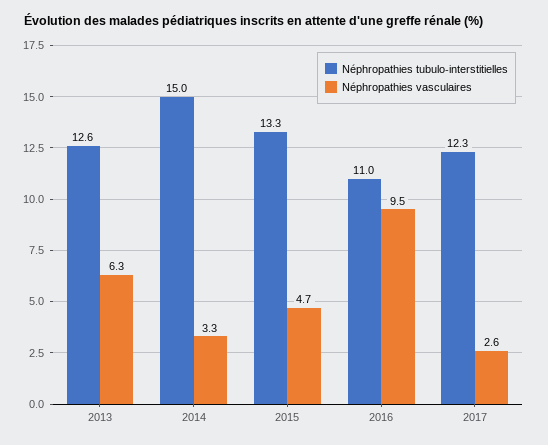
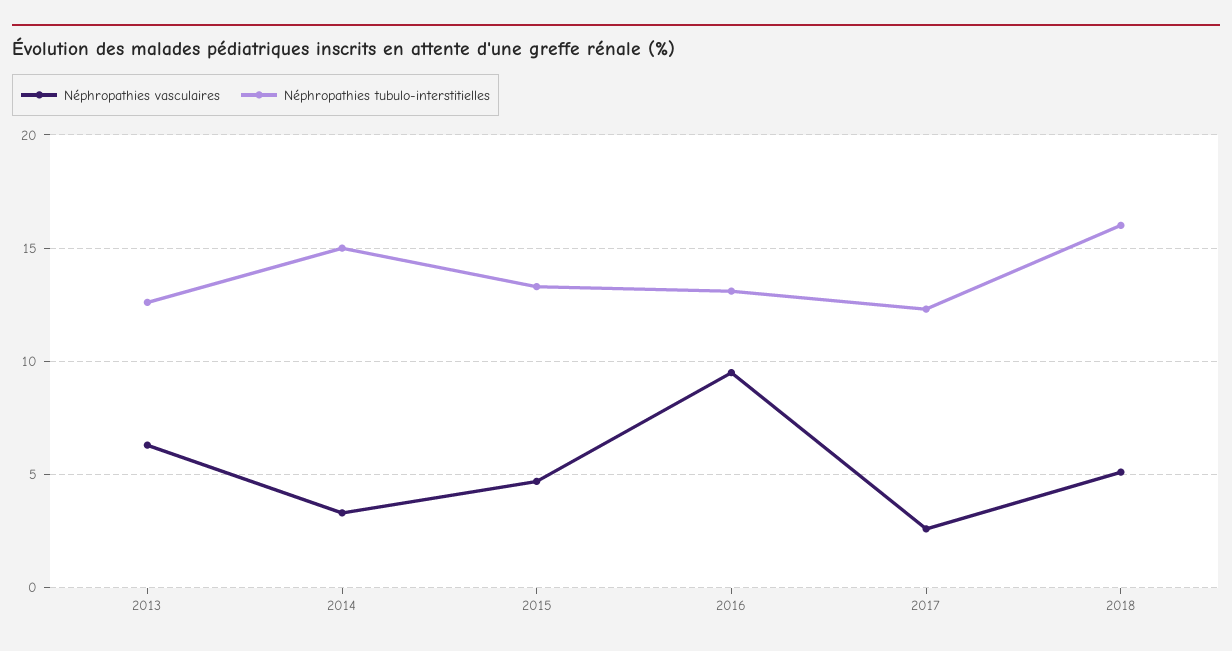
Néphropathies tubulo-interstitielles, 2016: 11 -> 13
Néphropathies vasculaires, 2018: none -> 5
Néphropathies tubulo-interstitielles, 2018: none -> 16

